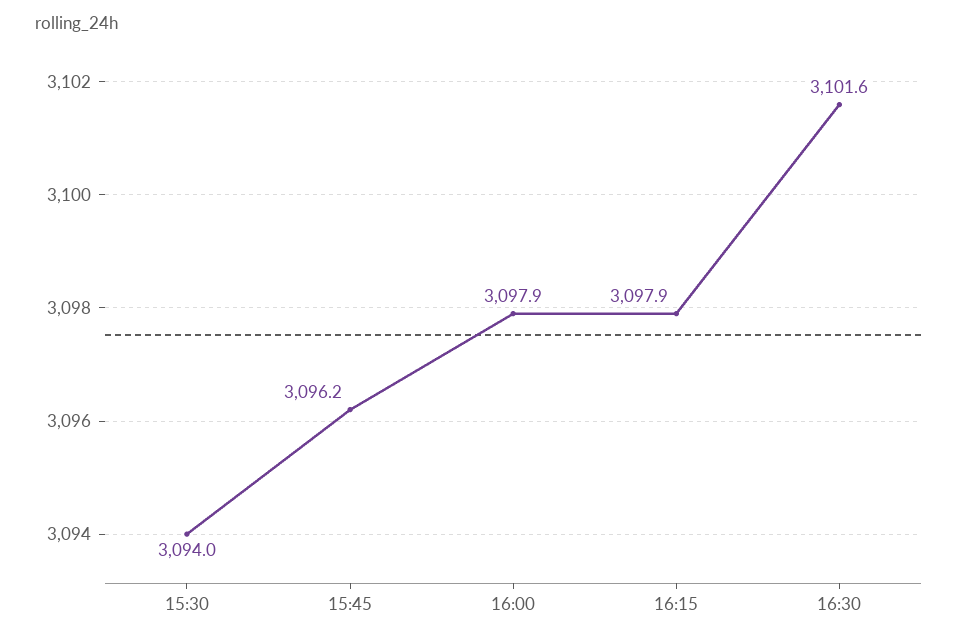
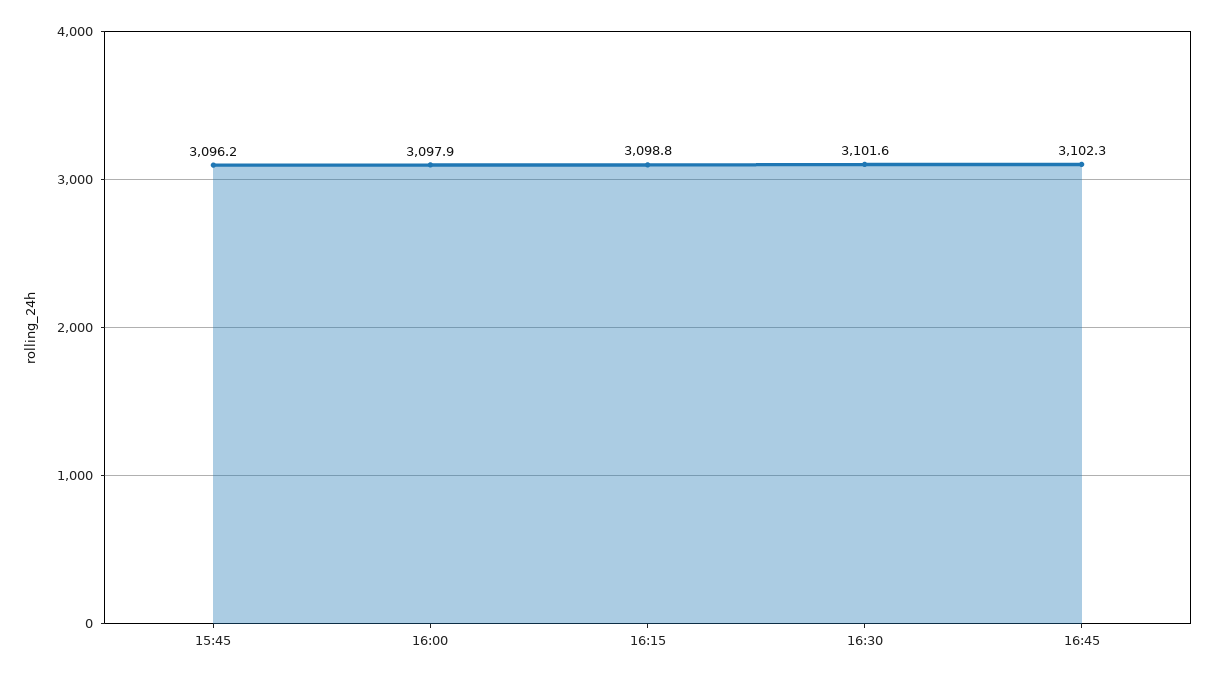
15:30: 3094 -> none
16:15: 3097.9 -> 3098.8
16:45: none -> 3102.3

